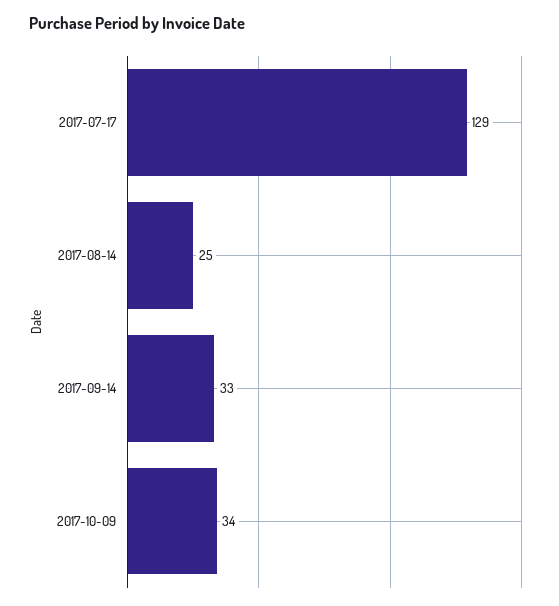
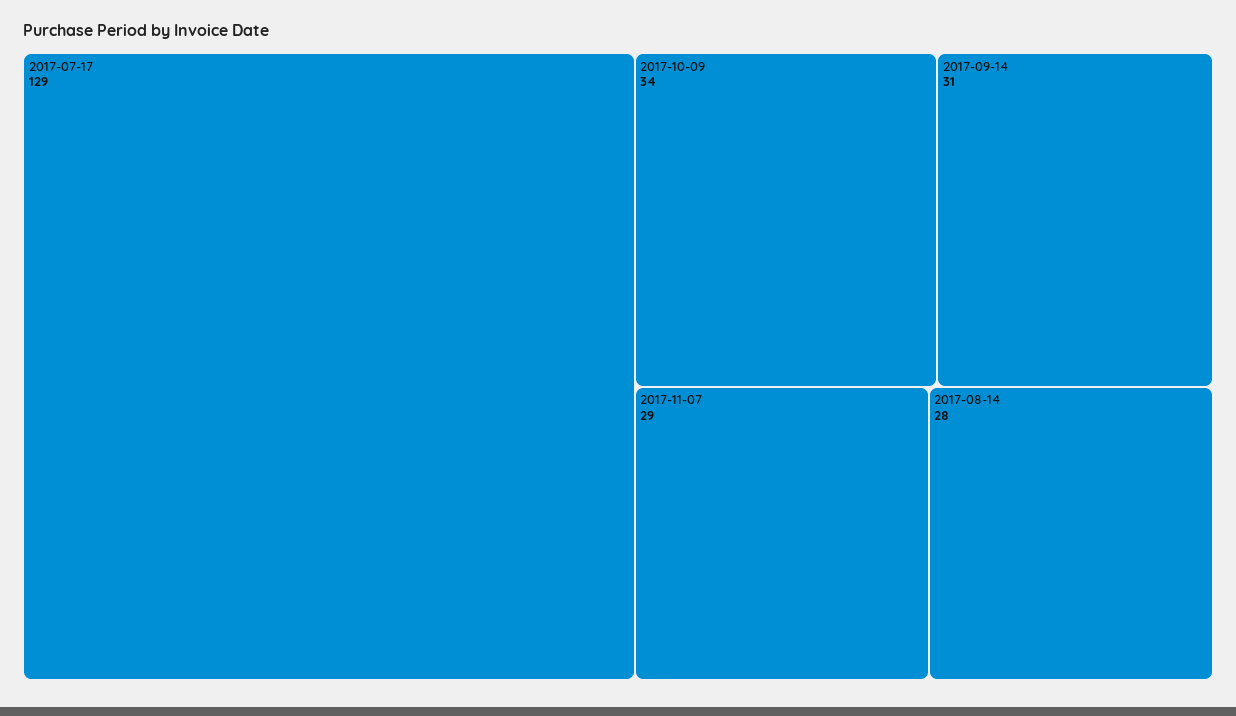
2017-08-14: 25 -> 28
2017-09-14: 33 -> 31
2017-11-07: none -> 29

